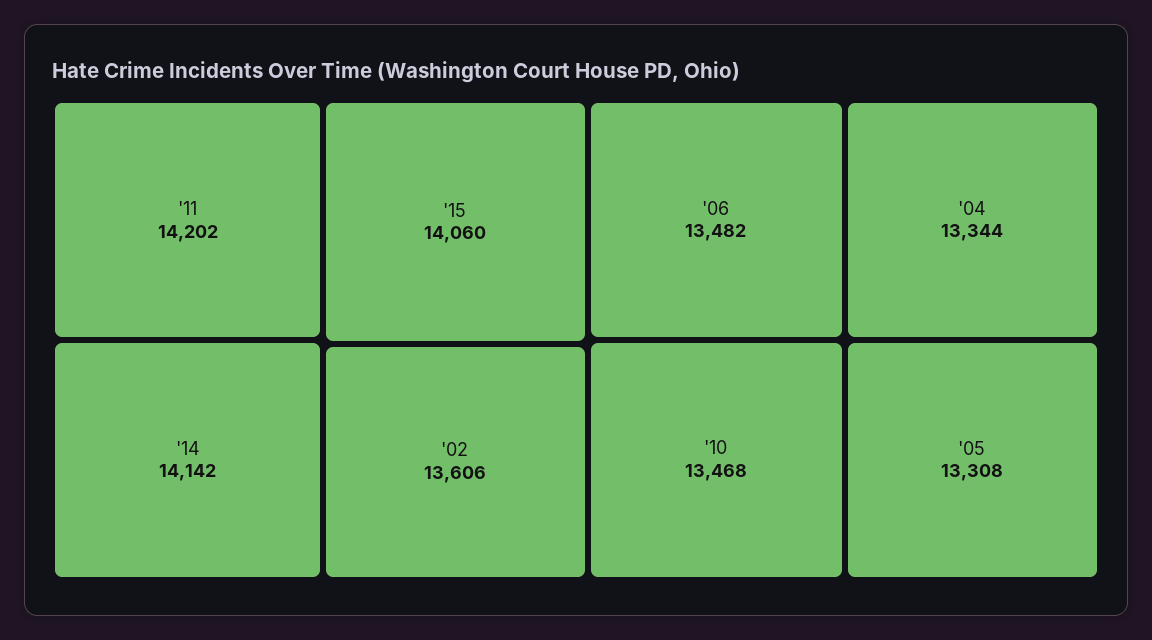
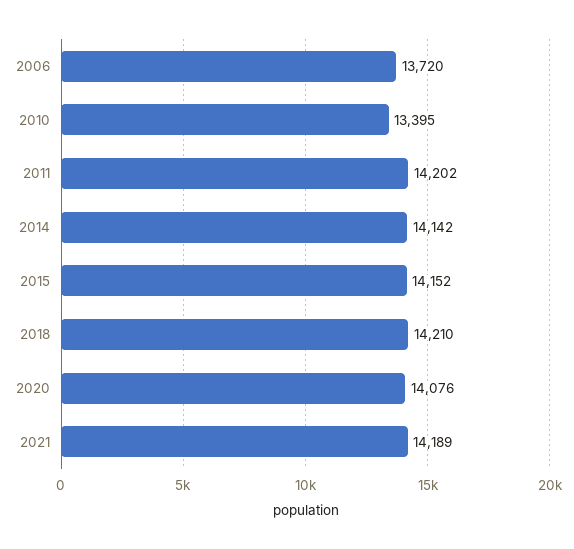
'15: 14060 -> 14152
'02: 13606 -> none
'06: 13482 -> 13720
'10: 13468 -> 13395
'04: 13344 -> none
'05: 13308 -> none
2018: none -> 14210
2020: none -> 14076
2021: none -> 14189

